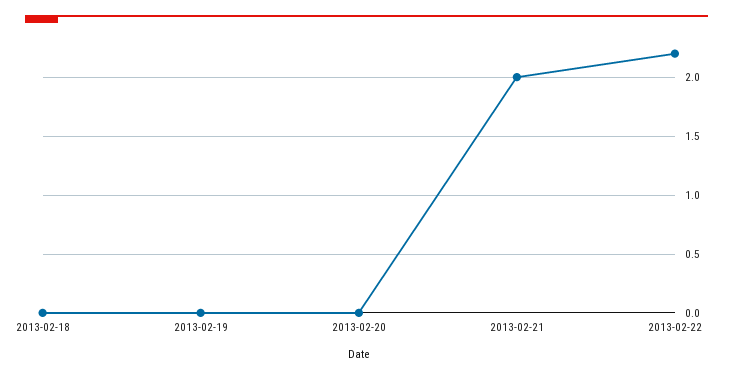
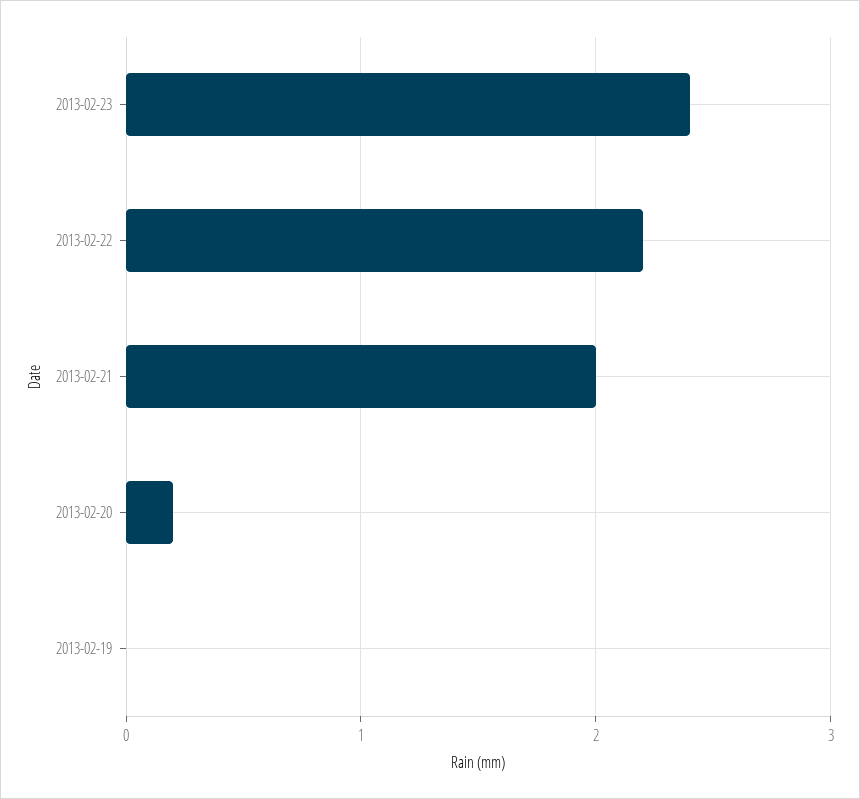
2013-02-18: 0 -> none
2013-02-20: 0 -> 0.2
2013-02-23: none -> 2.4

